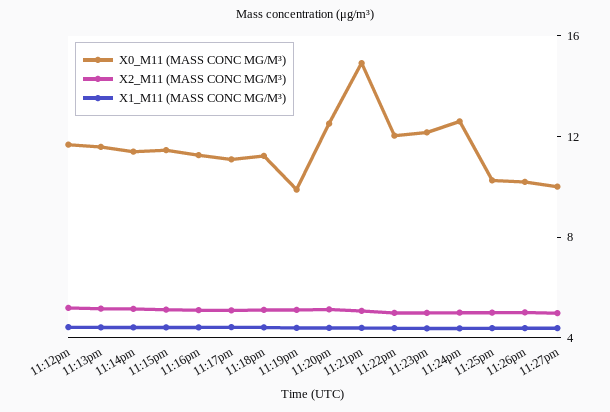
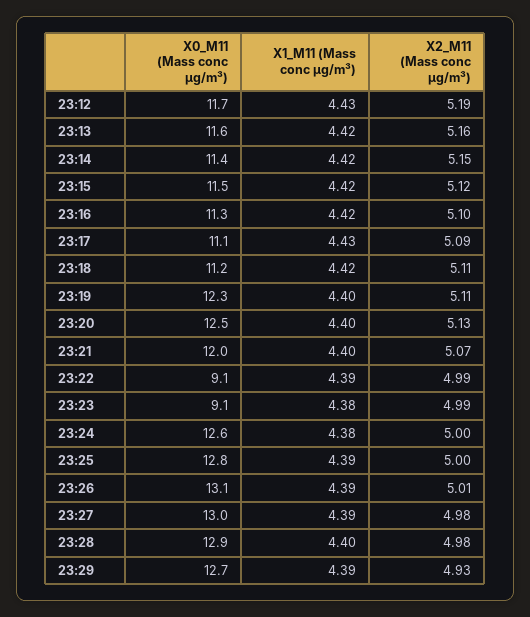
X0_M11 (MASS CONC ΜG/M³), 11:19pm: 10 -> 12.3
X0_M11 (MASS CONC ΜG/M³), 11:21pm: 15 -> 12
X0_M11 (MASS CONC ΜG/M³), 11:22pm: 12 -> 9.1
X0_M11 (MASS CONC ΜG/M³), 11:23pm: 12 -> 9.1
X0_M11 (MASS CONC ΜG/M³), 11:25pm: 10 -> 12.8
X0_M11 (MASS CONC ΜG/M³), 11:26pm: 10 -> 13.1
X0_M11 (MASS CONC ΜG/M³), 11:27pm: 10 -> 13
X0_M11 (MASS CONC ΜG/M³), 23:28: none -> 12.9
X1_M11 (MASS CONC ΜG/M³), 23:28: none -> 4.4
X2_M11 (MASS CONC ΜG/M³), 23:28: none -> 4.98
X0_M11 (MASS CONC ΜG/M³), 23:29: none -> 12.7
X1_M11 (MASS CONC ΜG/M³), 23:29: none -> 4.39
X2_M11 (MASS CONC ΜG/M³), 23:29: none -> 4.93

